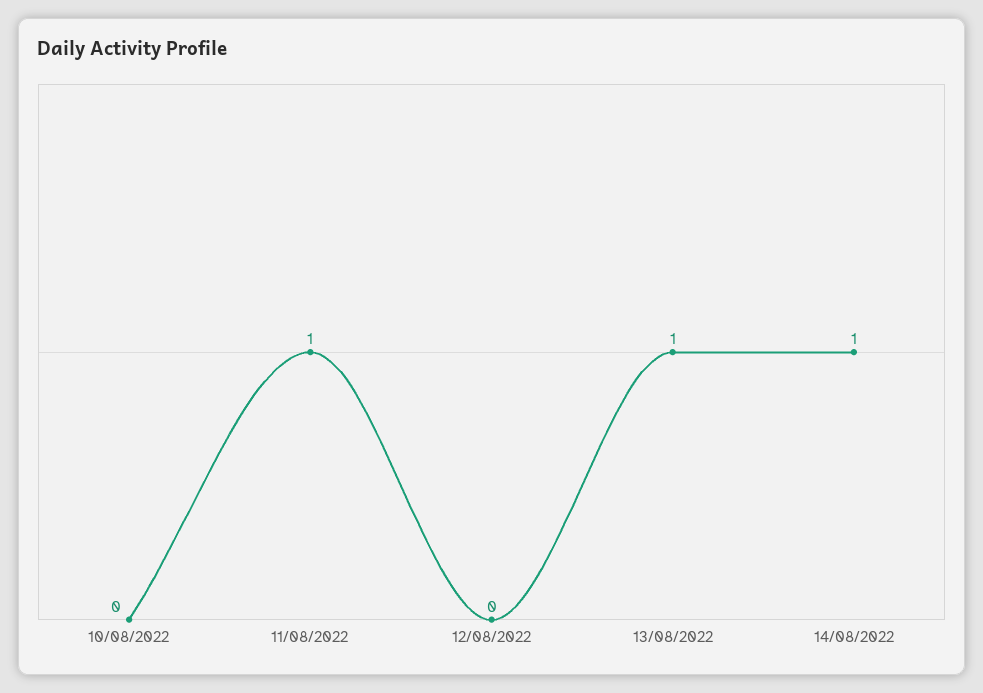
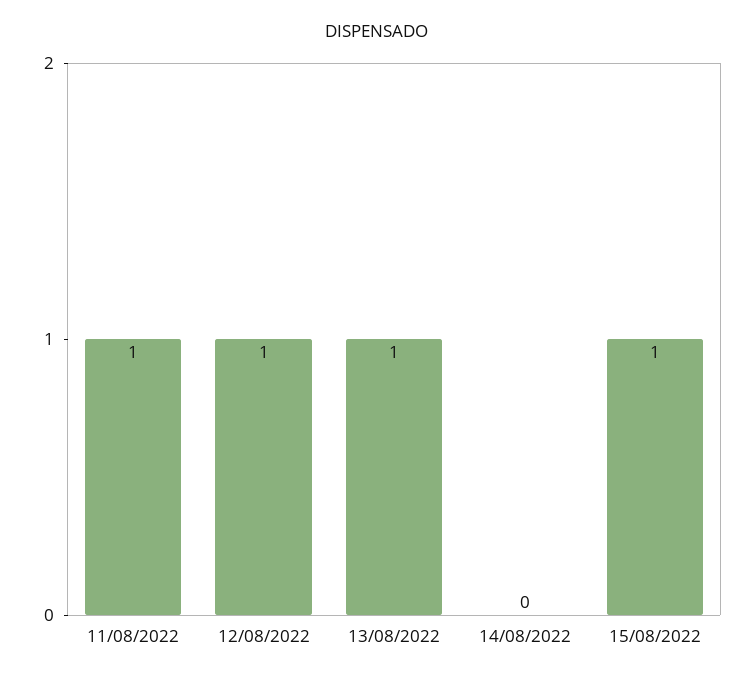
10/08/2022: 0 -> none
12/08/2022: 0 -> 1
14/08/2022: 1 -> 0
15/08/2022: none -> 1

